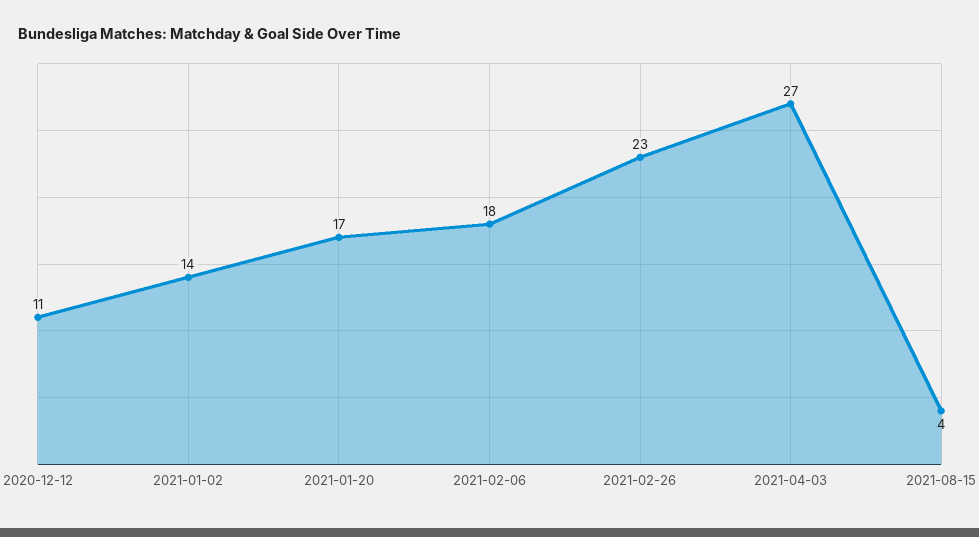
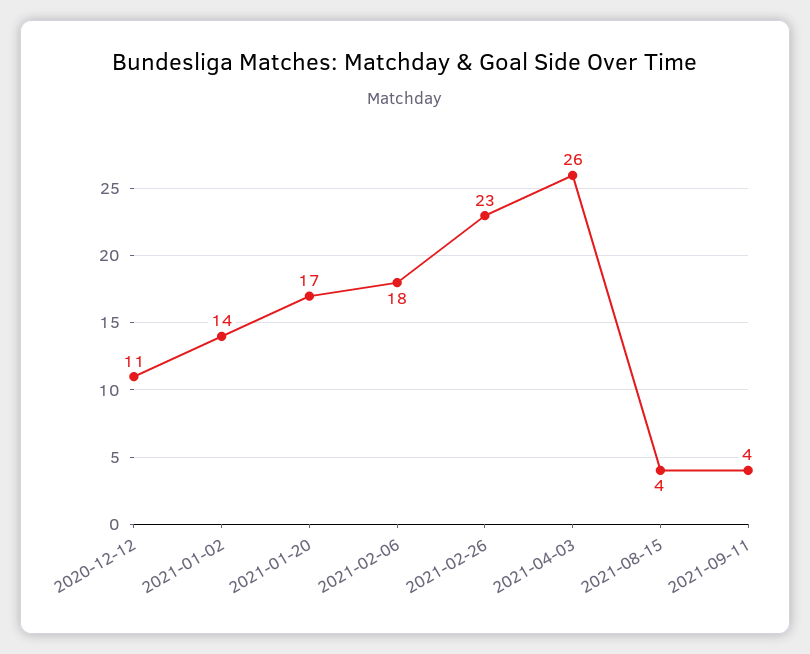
2021-04-03: 27 -> 26
2021-09-11: none -> 4

